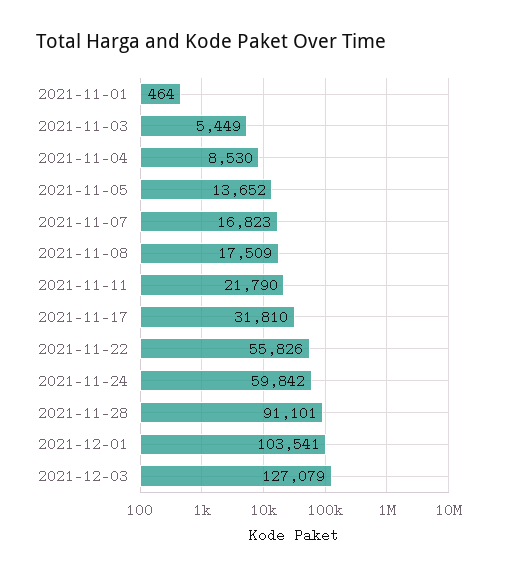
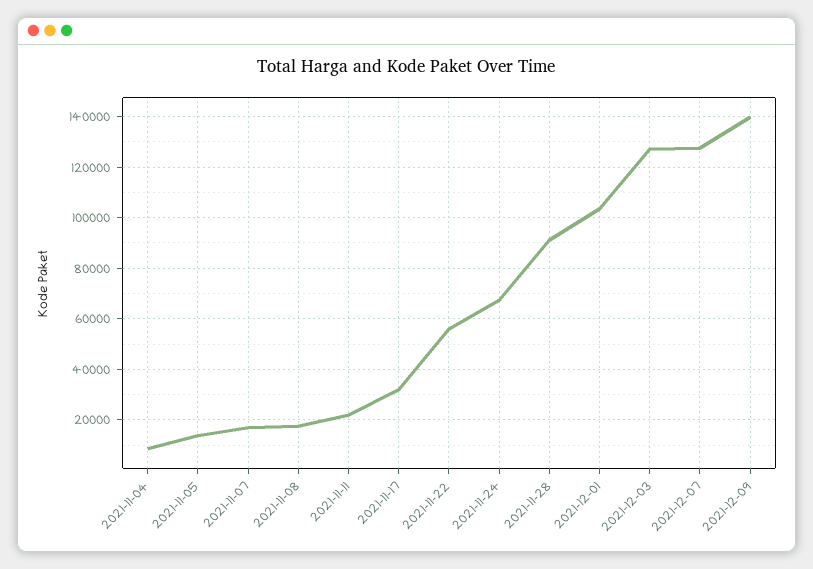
2021-11-01: 464 -> none
2021-11-03: 5449 -> none
2021-11-24: 59842 -> 67500
2021-12-07: none -> 127500
2021-12-09: none -> 140000

